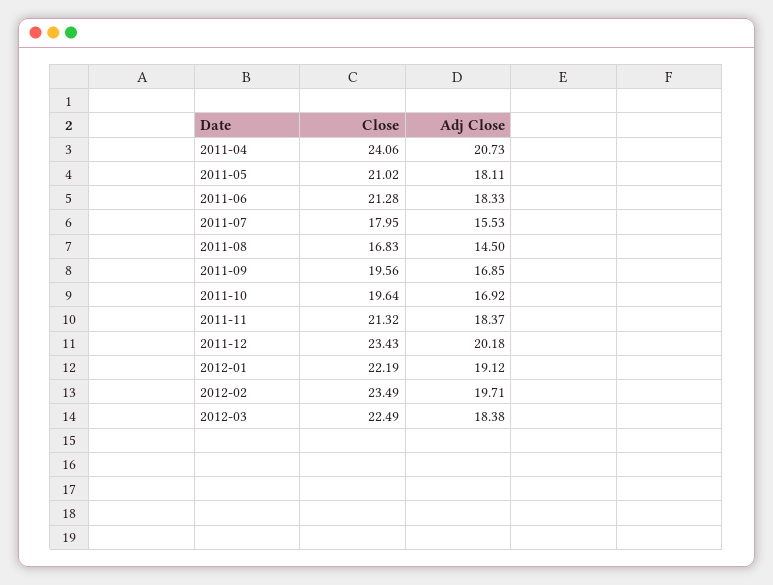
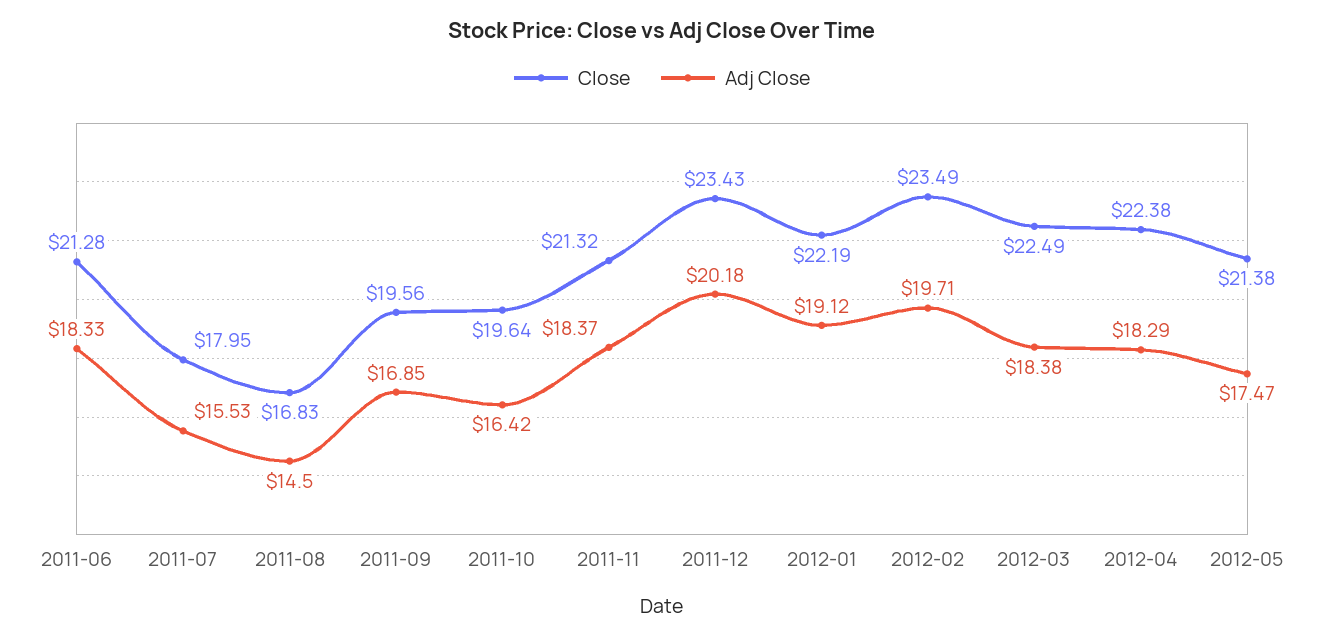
Close, 2011-04: 24.06 -> none
Adj Close, 2011-04: 20.73 -> none
Close, 2011-05: 21.02 -> none
Adj Close, 2011-05: 18.11 -> none
Adj Close, 2011-10: 16.92 -> 16.42
Close, 2012-04: none -> 22.38
Adj Close, 2012-04: none -> 18.29
Close, 2012-05: none -> 21.38
Adj Close, 2012-05: none -> 17.47

